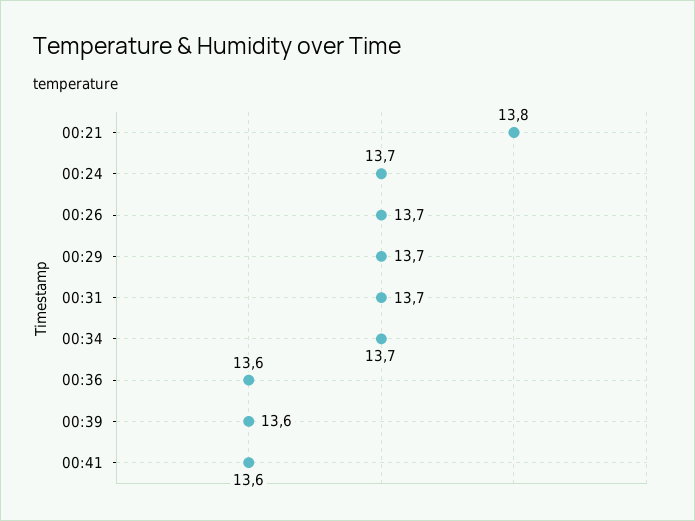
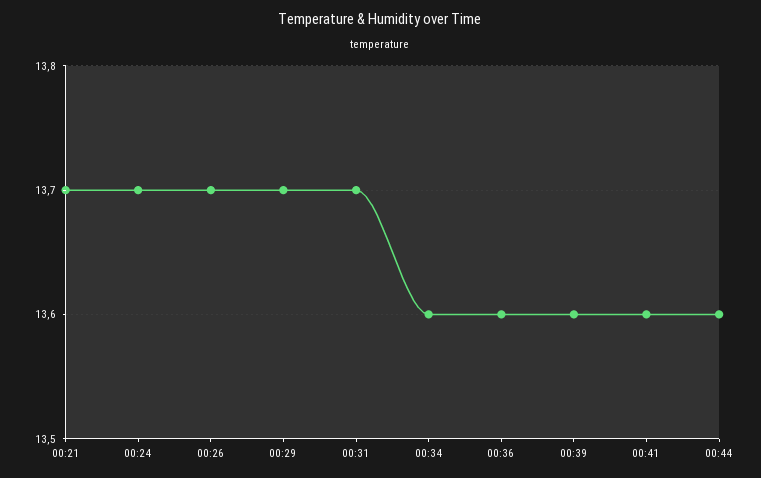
00:21: 13.8 -> 13.7
00:34: 13.7 -> 13.6
00:44: none -> 13.6

